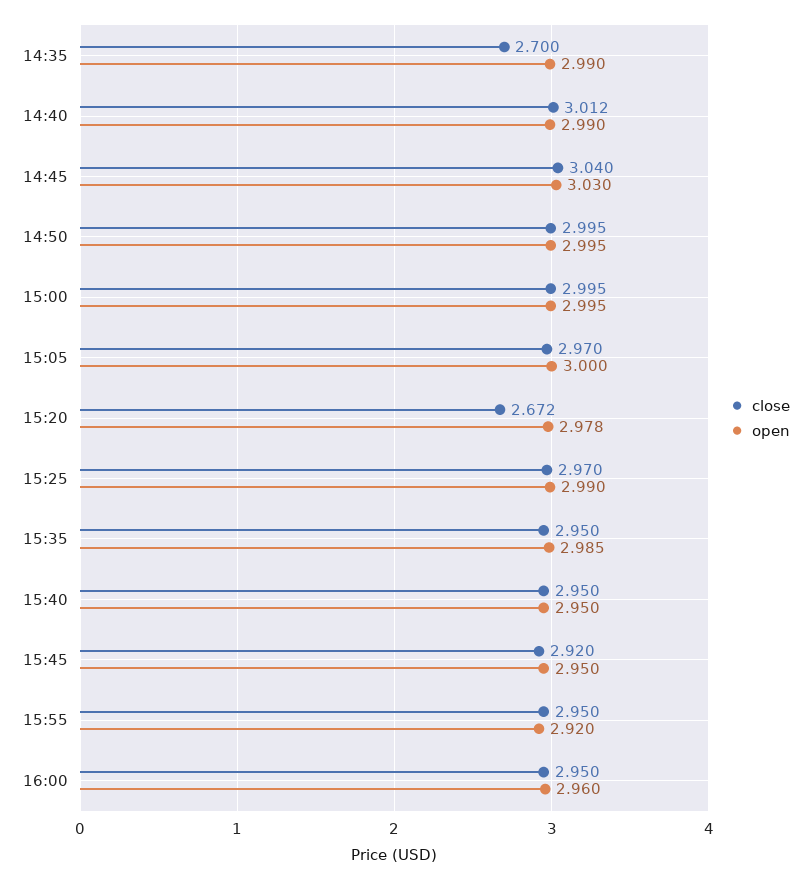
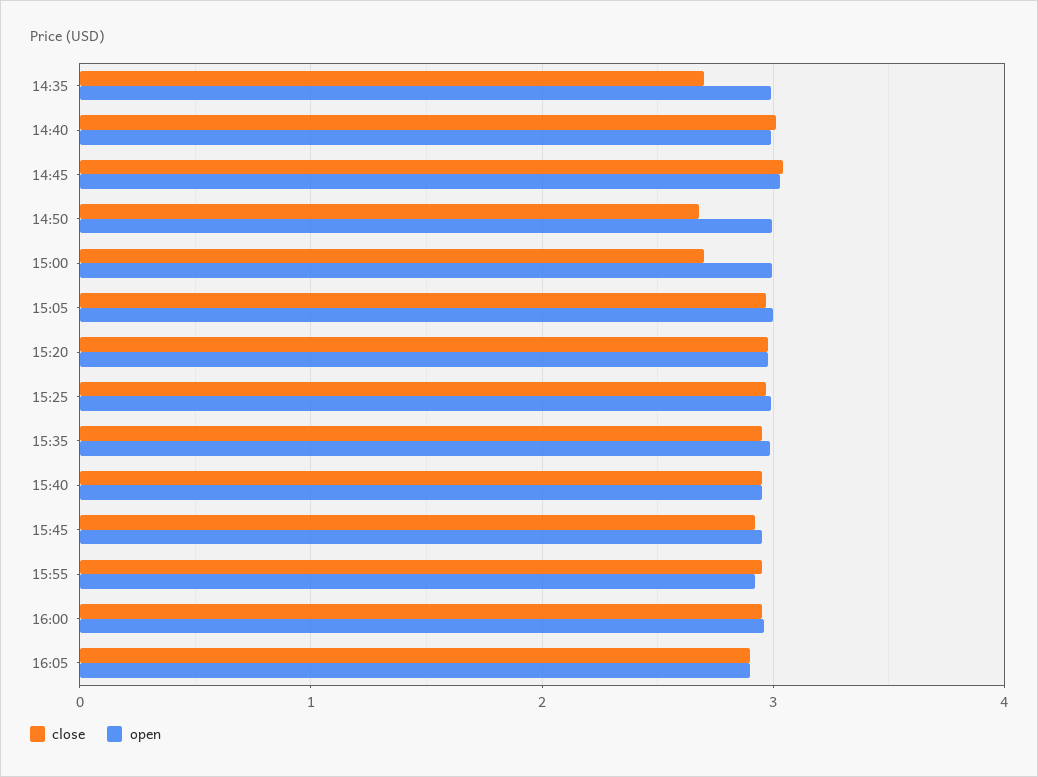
close, 14:50: 2.995 -> 2.7
close, 15:00: 2.995 -> 2.7
close, 15:20: 2.672 -> 3
close, 16:05: none -> 2.9
open, 16:05: none -> 2.9

